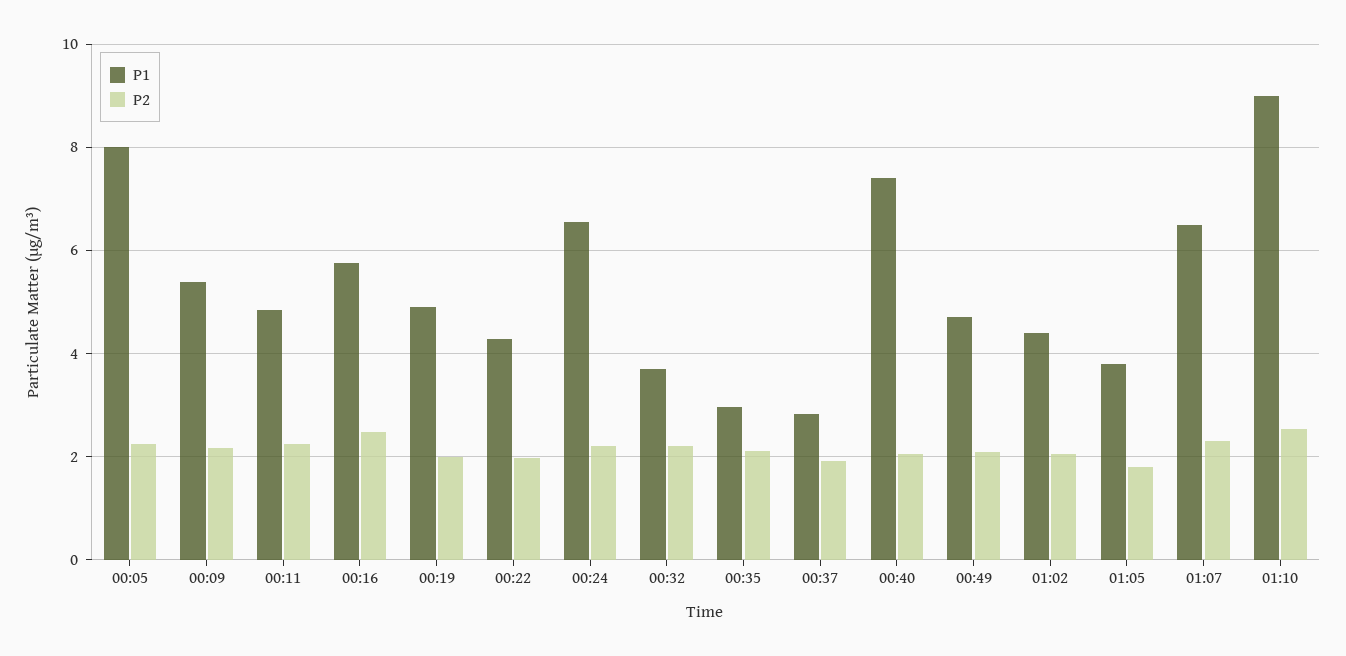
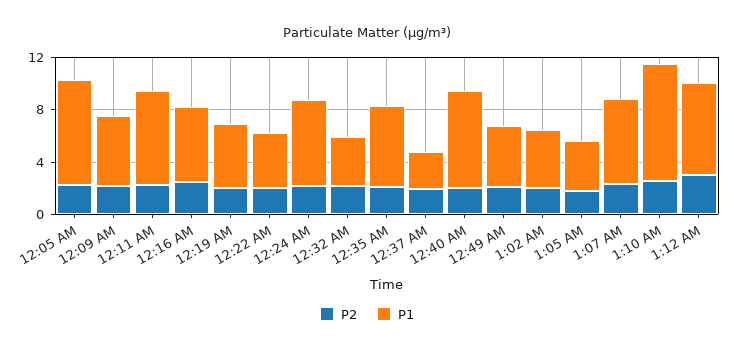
P1, 00:11: 4.8 -> 7
P1, 00:35: 3 -> 6
P2, 1:12 AM: none -> 3
P1, 1:12 AM: none -> 7

